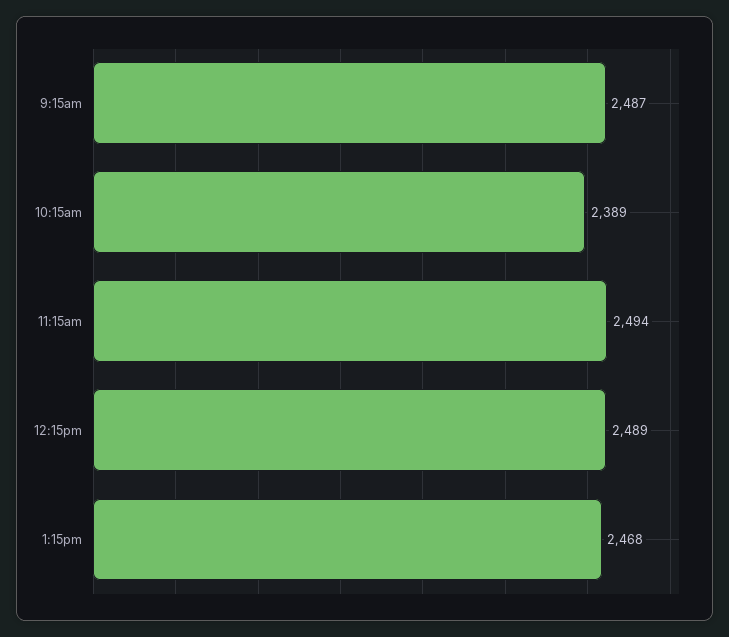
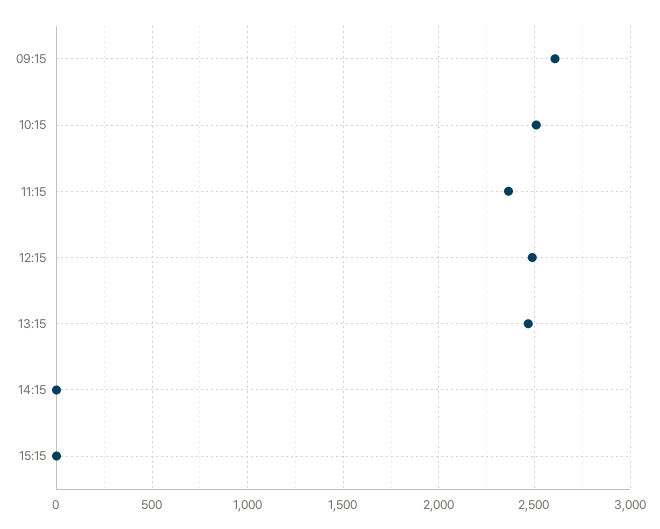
9:15am: 2487 -> 2600
10:15am: 2389 -> 2500
11:15am: 2494 -> 2350
14:15: none -> 0
15:15: none -> 0

